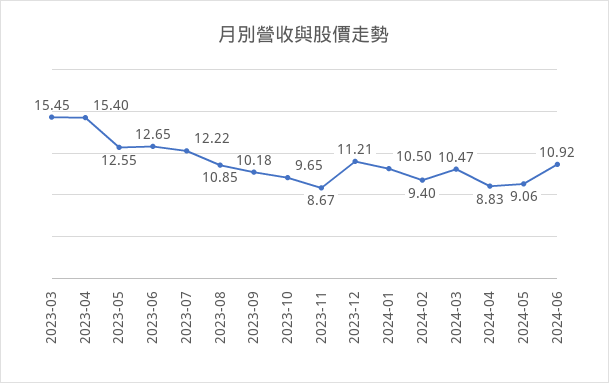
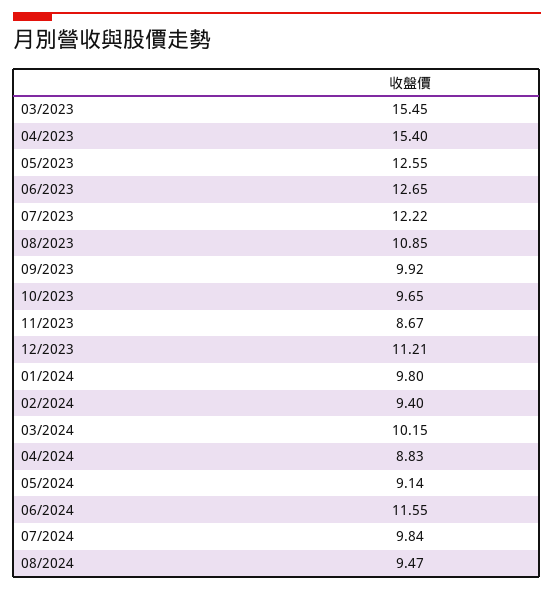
2023-09: 10.18 -> 9.92
2024-01: 10.5 -> 9.8
2024-03: 10.47 -> 10.15
2024-05: 9.06 -> 9.14
2024-06: 10.92 -> 11.55
07/2024: none -> 9.84
08/2024: none -> 9.47

